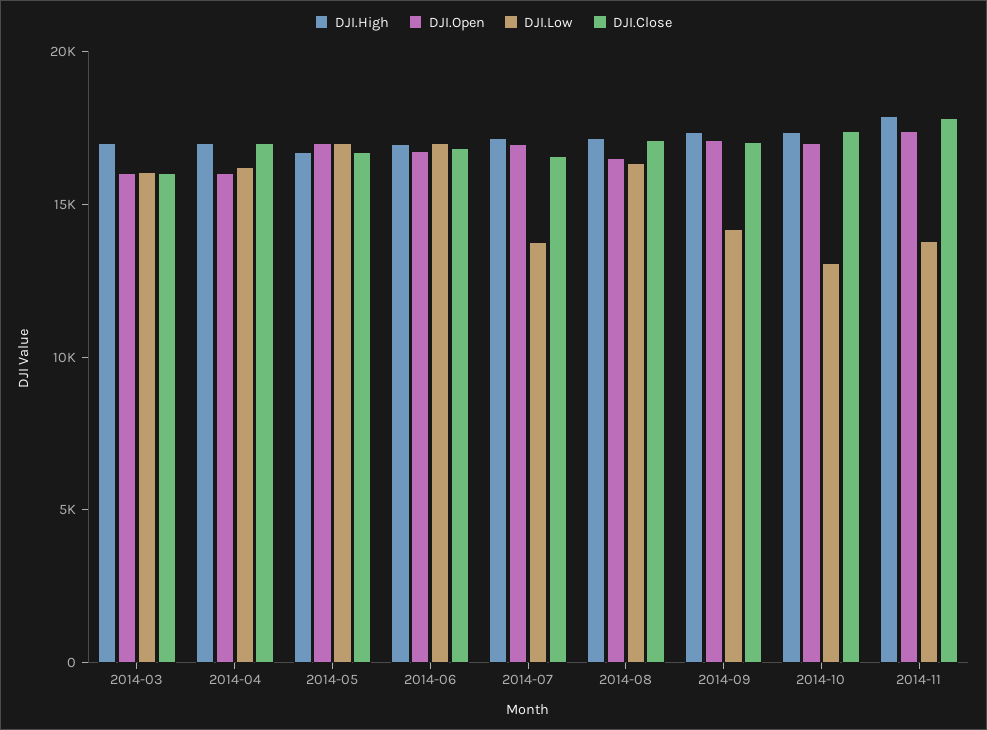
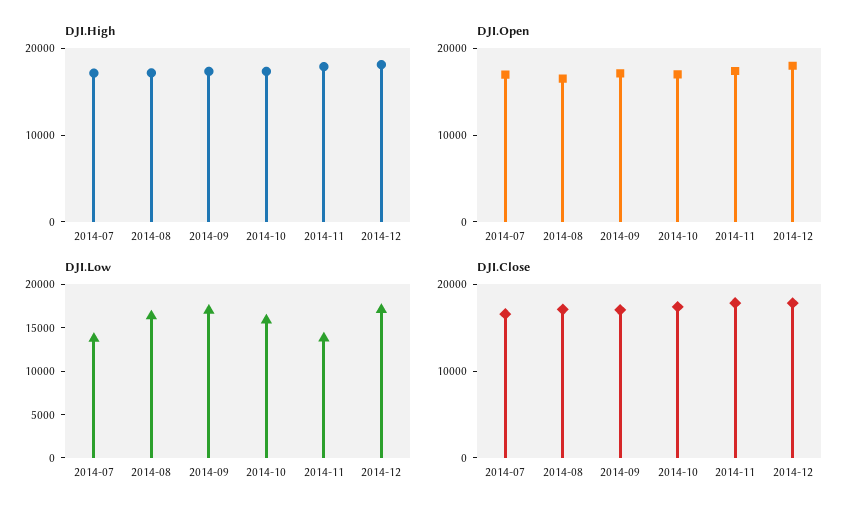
DJI.High, 2014-03: 17000 -> none
DJI.Open, 2014-03: 16000 -> none
DJI.Low, 2014-03: 16000 -> none
DJI.Close, 2014-03: 16000 -> none
DJI.High, 2014-04: 17000 -> none
DJI.Open, 2014-04: 16000 -> none
DJI.Low, 2014-04: 16000 -> none
DJI.Close, 2014-04: 17000 -> none
DJI.High, 2014-05: 17000 -> none
DJI.Open, 2014-05: 17000 -> none
DJI.Low, 2014-05: 17000 -> none
DJI.Close, 2014-05: 17000 -> none
DJI.High, 2014-06: 17000 -> none
DJI.Open, 2014-06: 17000 -> none
DJI.Low, 2014-06: 17000 -> none
DJI.Close, 2014-06: 17000 -> none
DJI.Low, 2014-09: 14000 -> 17000
DJI.Low, 2014-10: 13000 -> 16000
DJI.High, 2014-12: none -> 18000
DJI.Open, 2014-12: none -> 18000
DJI.Low, 2014-12: none -> 17000
DJI.Close, 2014-12: none -> 18000

